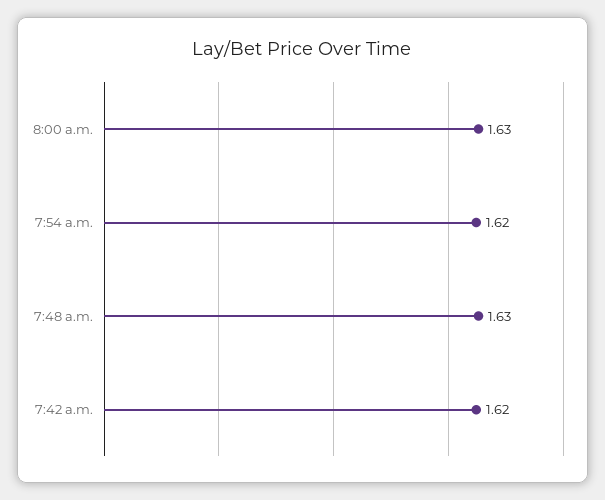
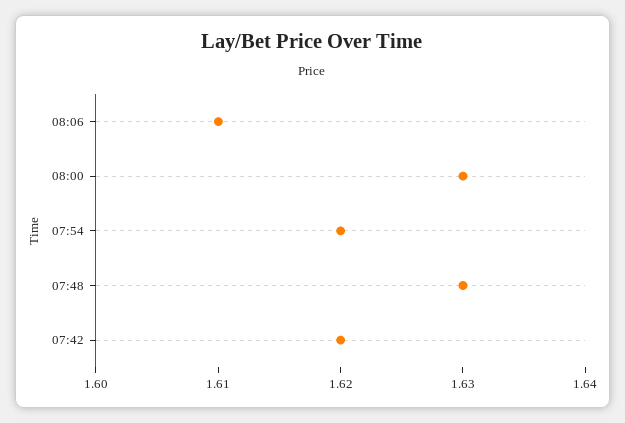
08:06: none -> 1.61

